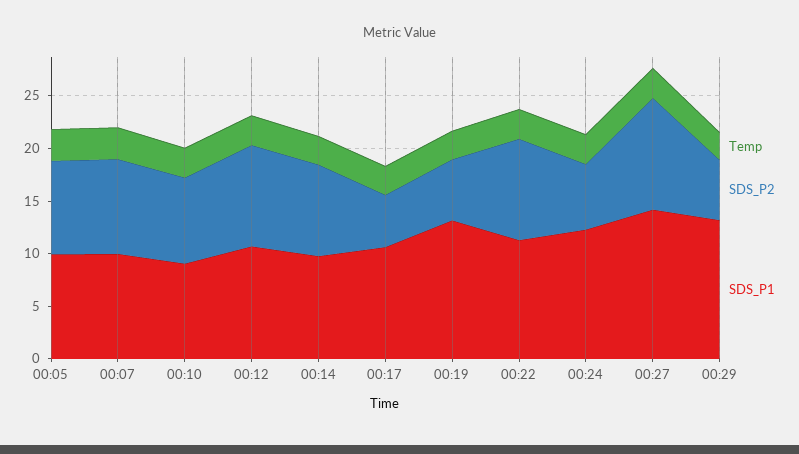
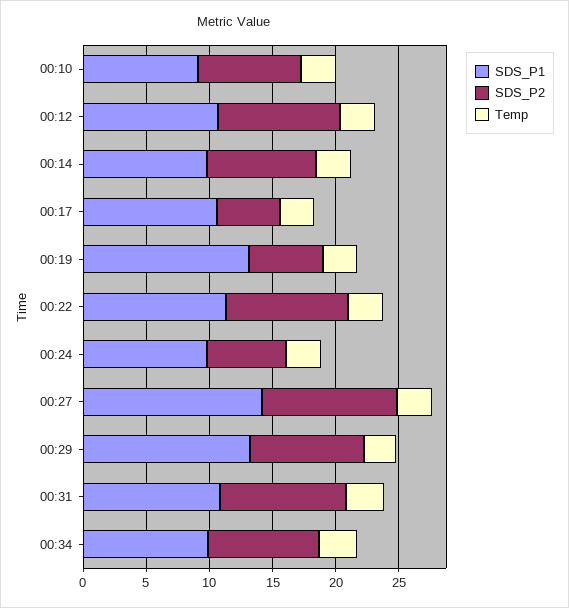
Temp, 00:05: 3 -> none
SDS_P2, 00:05: 9 -> none
SDS_P1, 00:05: 10 -> none
Temp, 00:07: 3 -> none
SDS_P2, 00:07: 9 -> none
SDS_P1, 00:07: 10 -> none
SDS_P1, 00:24: 12 -> 10
SDS_P2, 00:29: 6 -> 9
SDS_P1, 00:31: none -> 11
SDS_P2, 00:31: none -> 10
Temp, 00:31: none -> 3
SDS_P1, 00:34: none -> 10
SDS_P2, 00:34: none -> 9
Temp, 00:34: none -> 3

